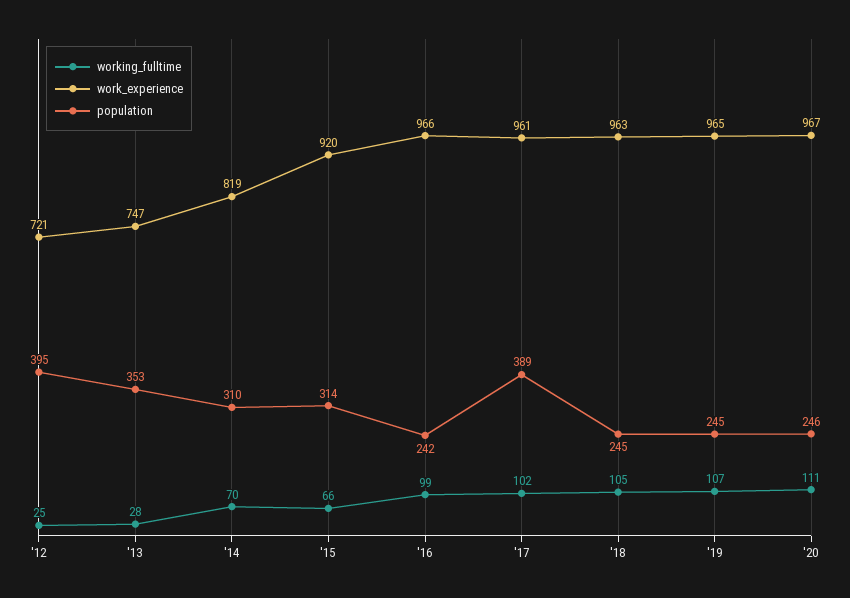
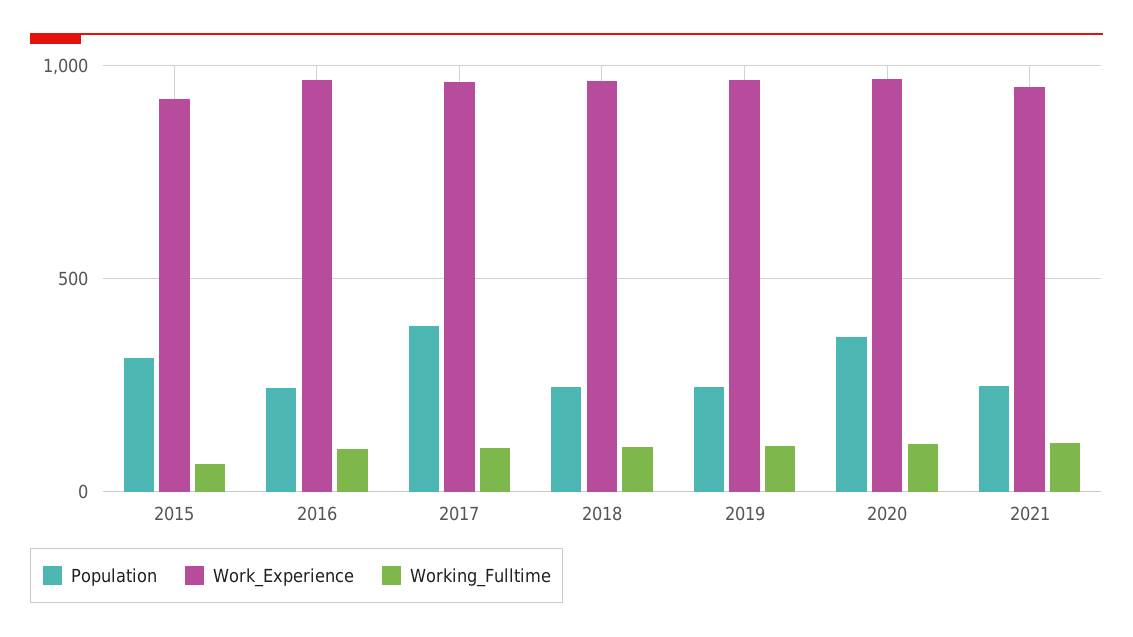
working_fulltime, '12: 25 -> none
work_experience, '12: 721 -> none
population, '12: 395 -> none
working_fulltime, '13: 28 -> none
work_experience, '13: 747 -> none
population, '13: 353 -> none
working_fulltime, '14: 70 -> none
work_experience, '14: 819 -> none
population, '14: 310 -> none
population, '20: 246 -> 350
population, 2021: none -> 250
work_experience, 2021: none -> 950
working_fulltime, 2021: none -> 100

